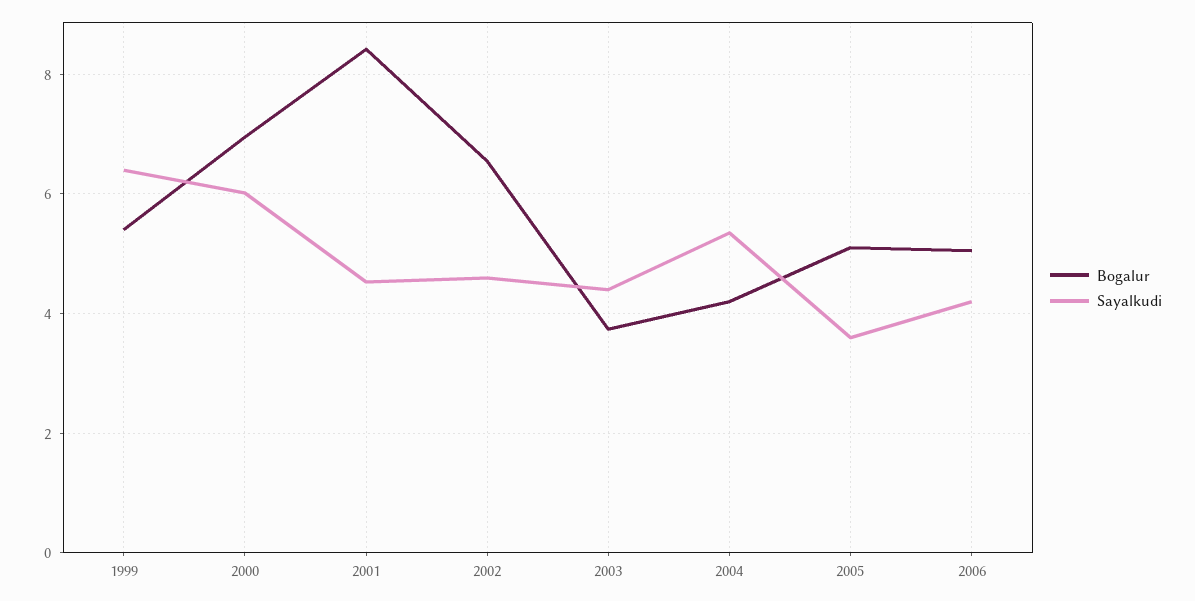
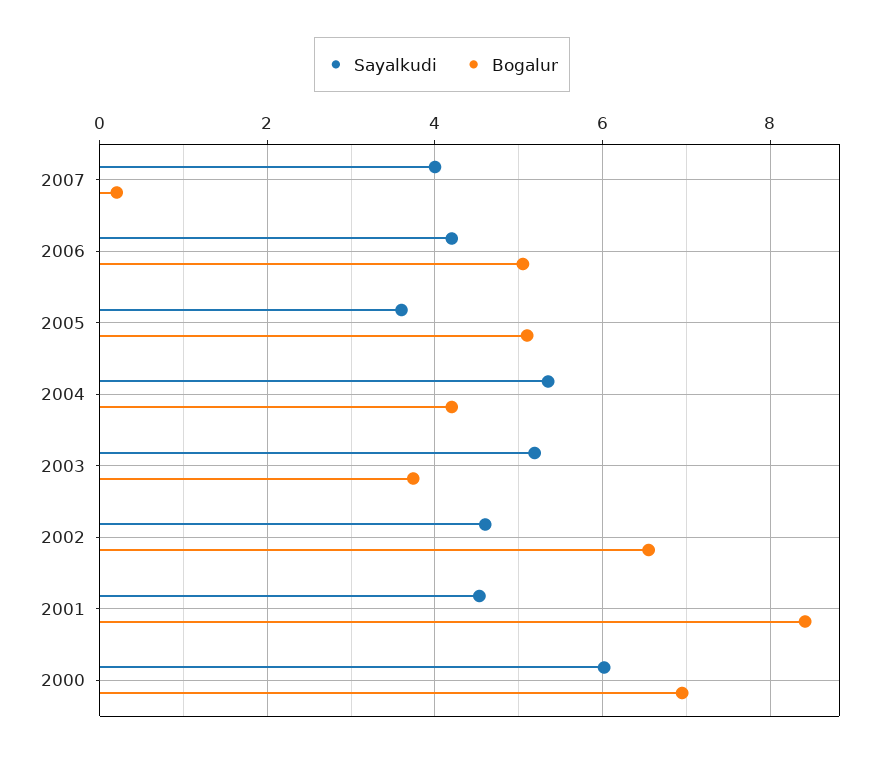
Bogalur, 1999: 5.4 -> none
Sayalkudi, 1999: 6.4 -> none
Sayalkudi, 2003: 4.4 -> 5.2
Sayalkudi, 2007: none -> 4
Bogalur, 2007: none -> 0.2

